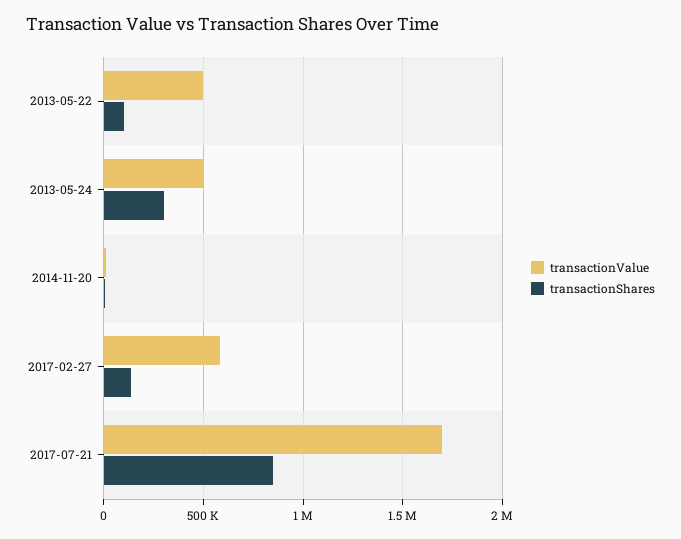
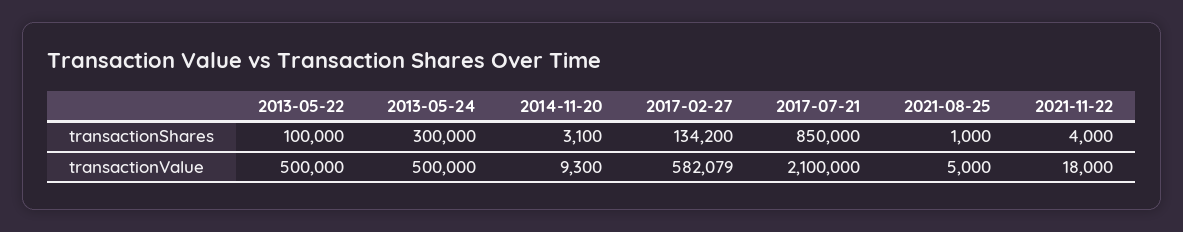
transactionValue, 2017-07-21: 1700000 -> 2100000
transactionShares, 2021-08-25: none -> 1000
transactionShares, 2021-11-22: none -> 4000
transactionValue, 2021-08-25: none -> 5000
transactionValue, 2021-11-22: none -> 18000

